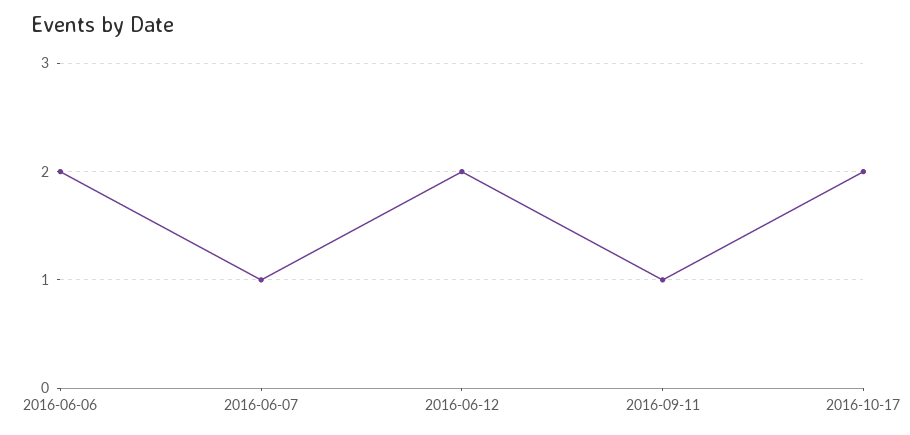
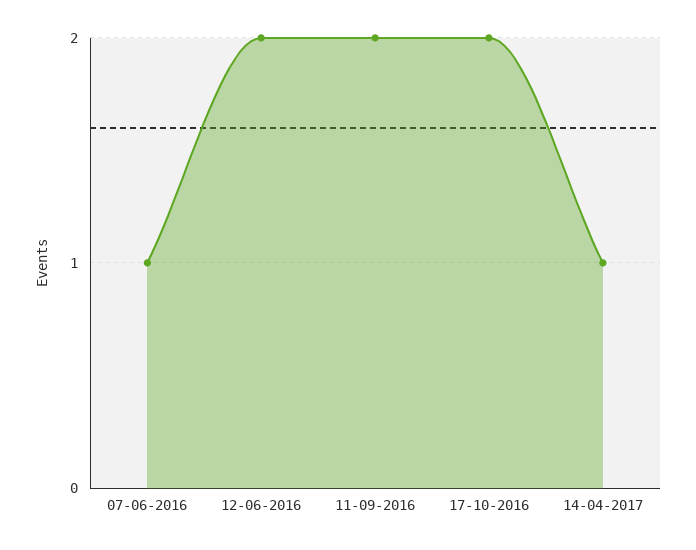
2016-06-06: 2 -> none
2016-09-11: 1 -> 2
14-04-2017: none -> 1

